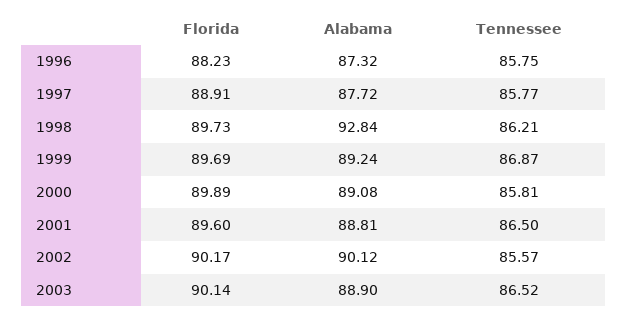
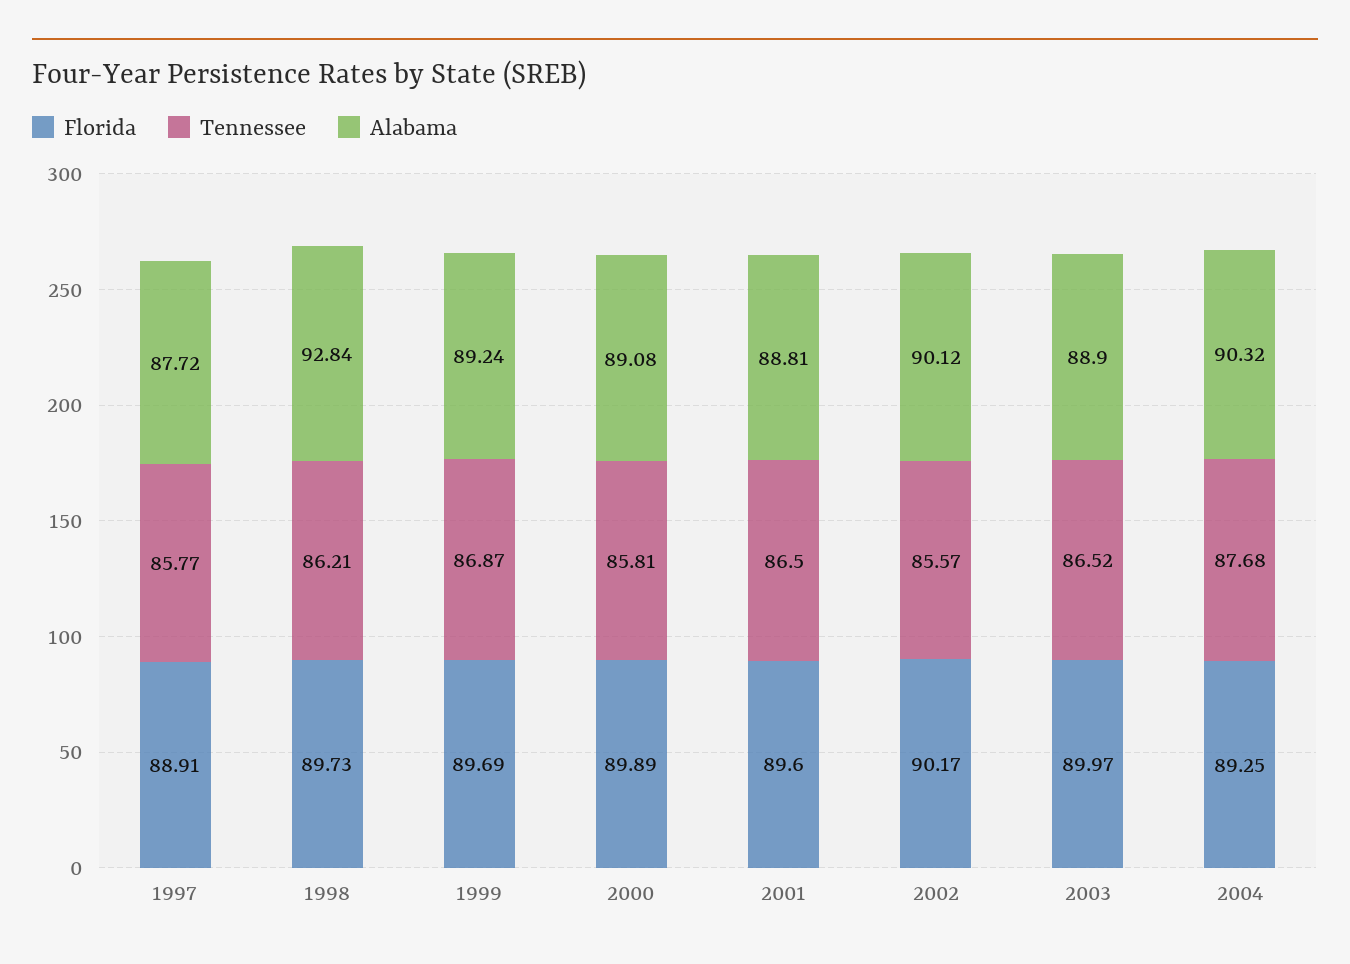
Florida, 1996: 88.23 -> none
Alabama, 1996: 87.32 -> none
Tennessee, 1996: 85.75 -> none
Florida, 2003: 90.14 -> 89.97
Florida, 2004: none -> 89.25
Tennessee, 2004: none -> 87.68
Alabama, 2004: none -> 90.32

